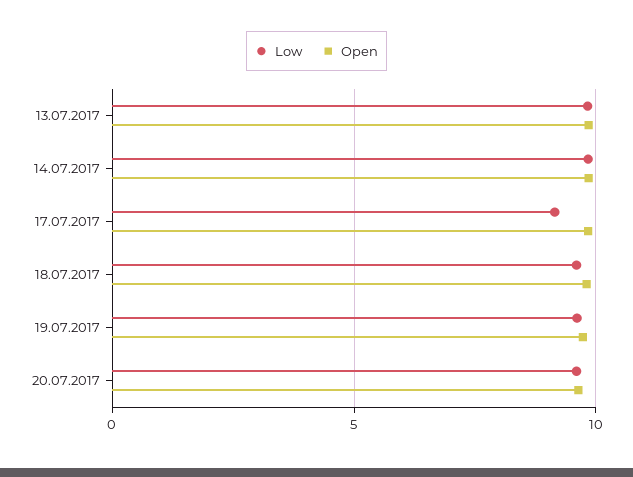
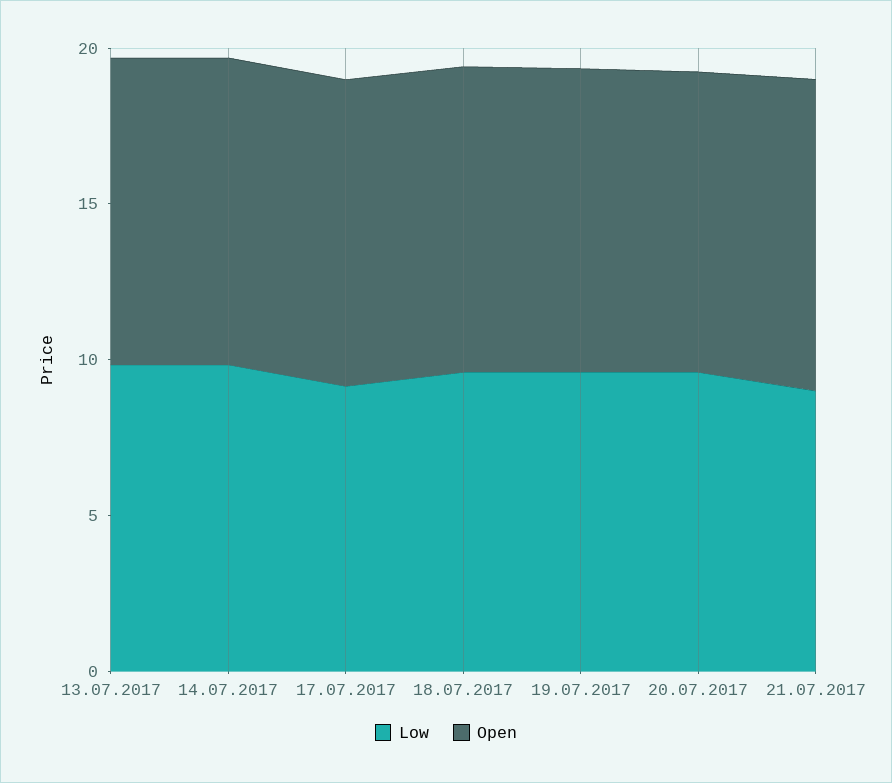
Low, 21.07.2017: none -> 9
Open, 21.07.2017: none -> 10

